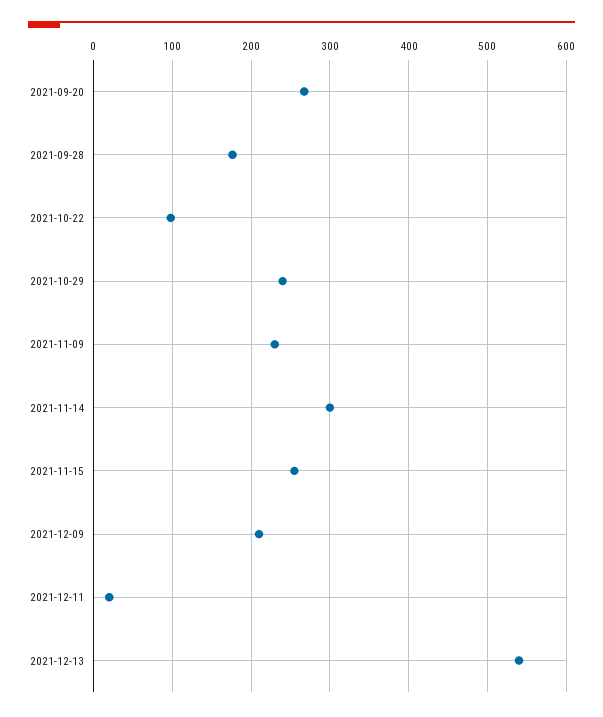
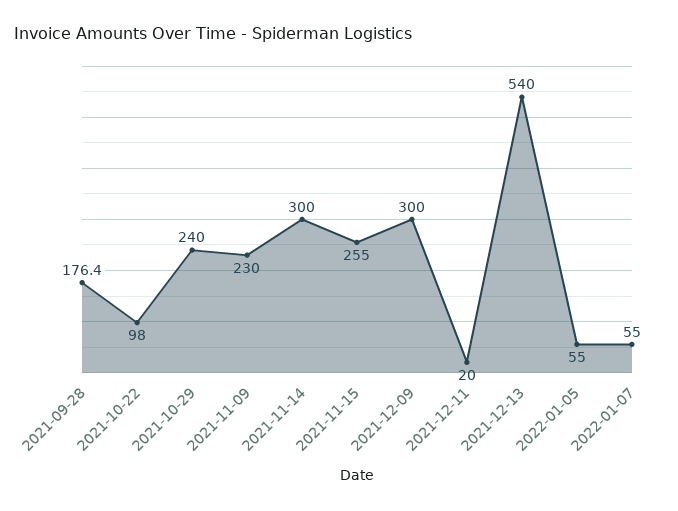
2021-09-20: 270 -> none
2021-12-09: 210 -> 300
2022-01-05: none -> 55
2022-01-07: none -> 55

